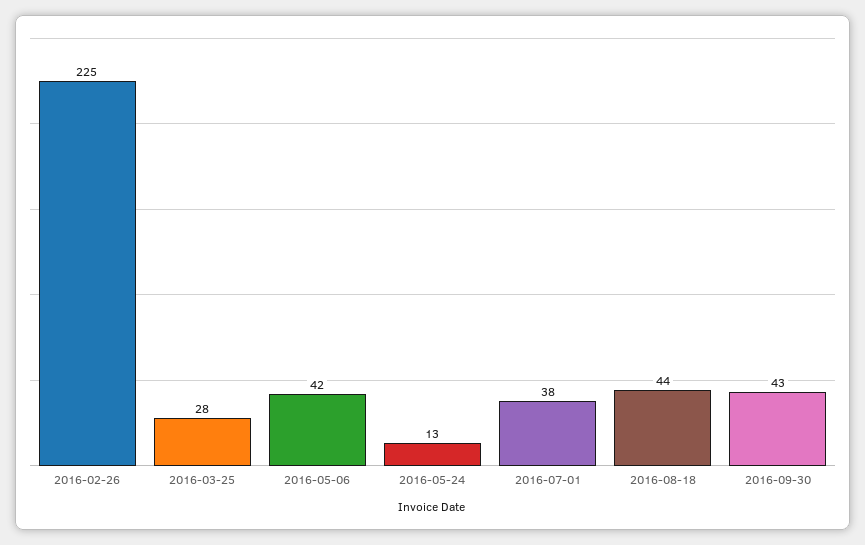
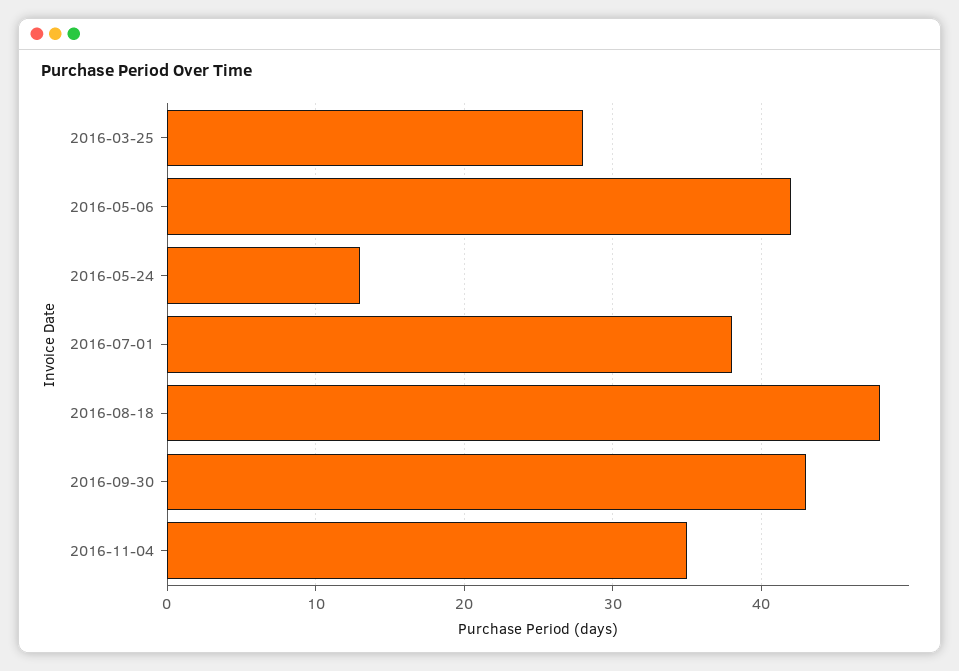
2016-02-26: 225 -> none
2016-08-18: 44 -> 48
2016-11-04: none -> 35

